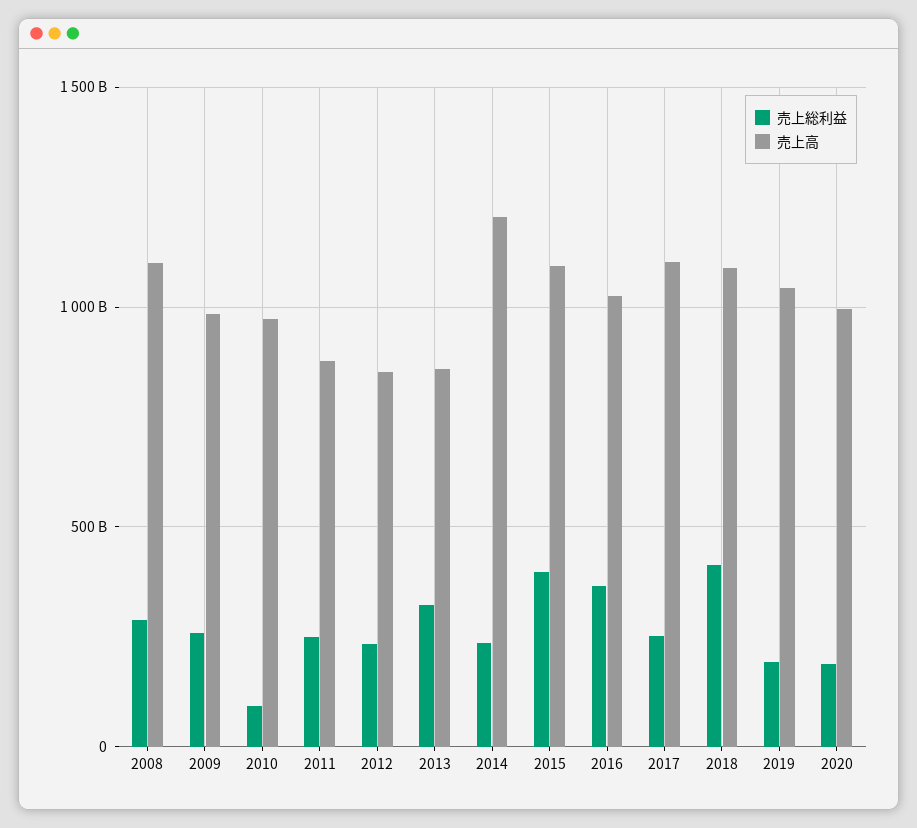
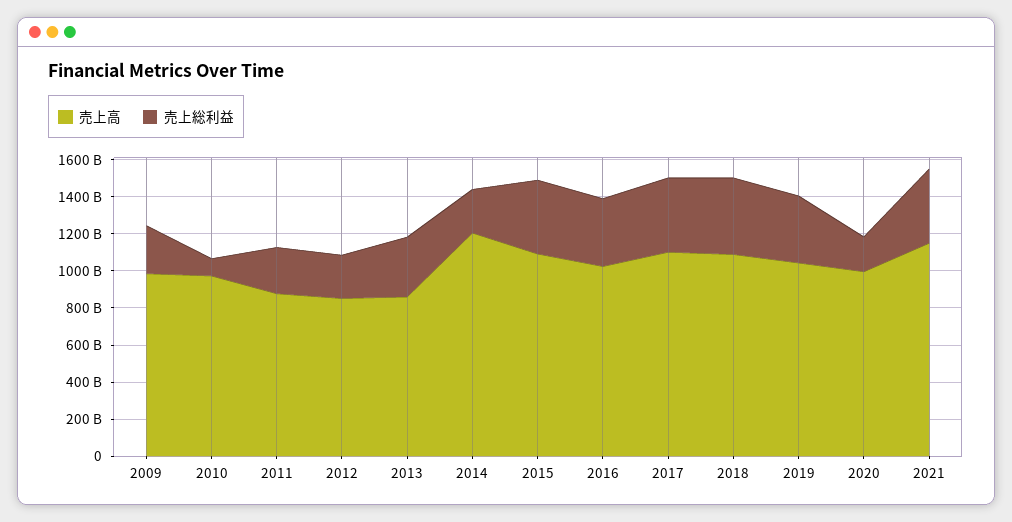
売上総利益, 2008: 300000000000 -> none
売上高, 2008: 1100000000000 -> none
売上総利益, 2017: 250000000000 -> 400000000000
売上総利益, 2019: 200000000000 -> 350000000000
売上高, 2021: none -> 1150000000000
売上総利益, 2021: none -> 400000000000

